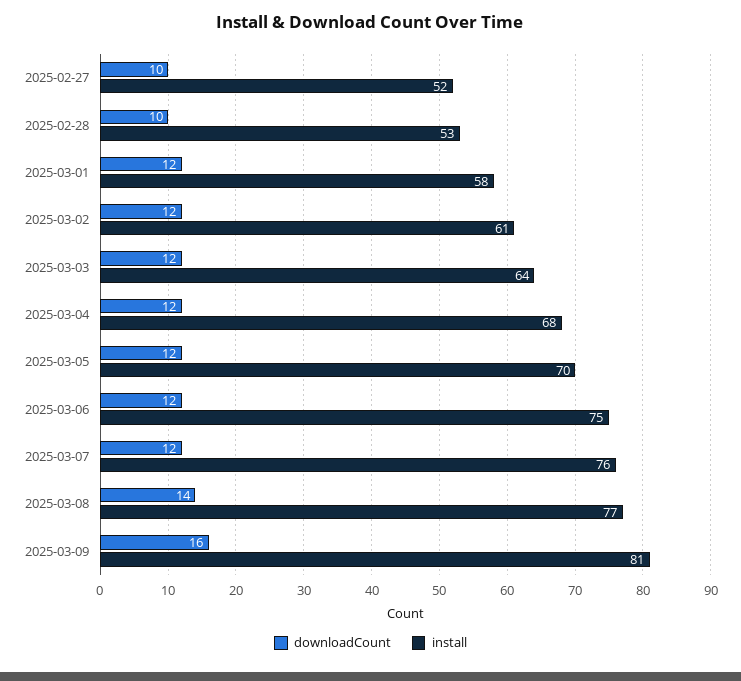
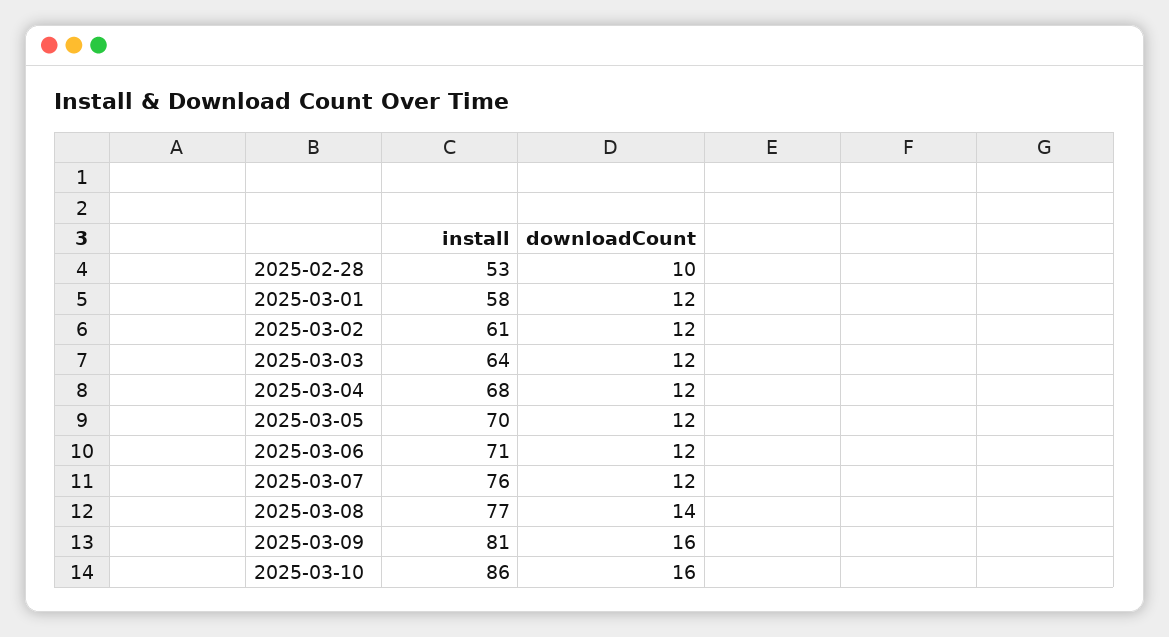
downloadCount, 2025-02-27: 10 -> none
install, 2025-02-27: 52 -> none
install, 2025-03-06: 75 -> 71
install, 2025-03-10: none -> 86
downloadCount, 2025-03-10: none -> 16

